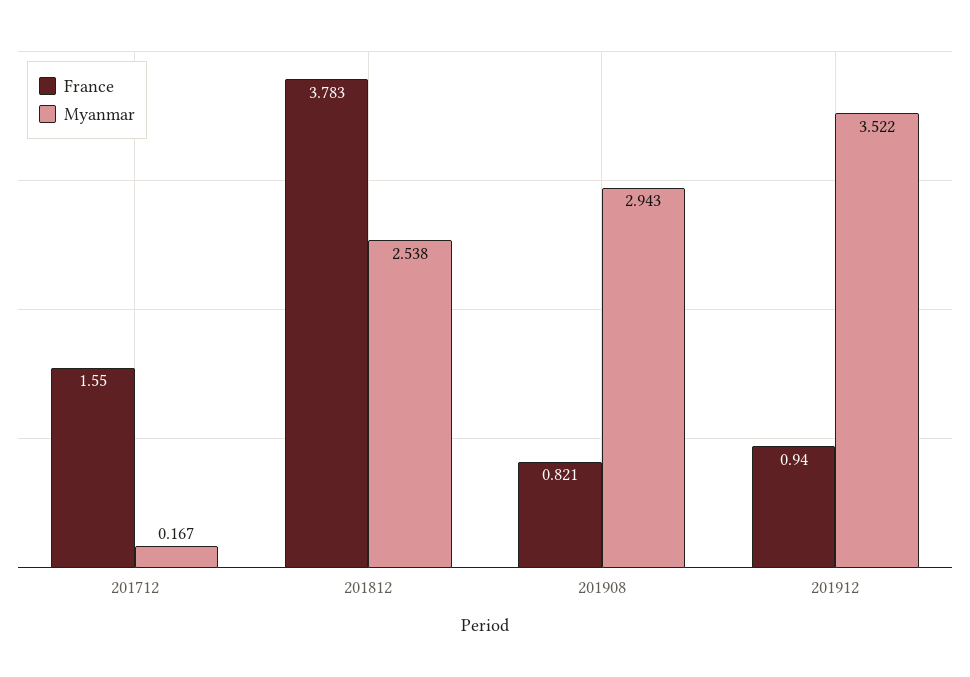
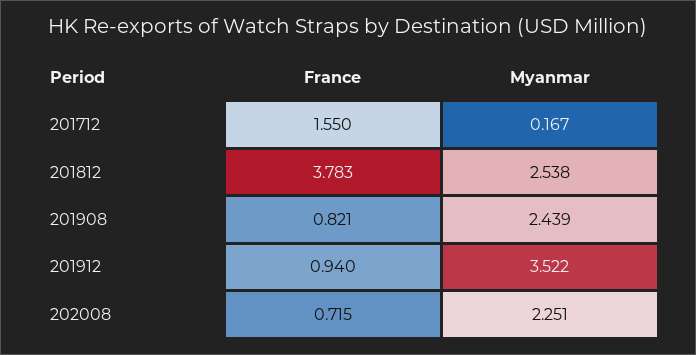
Myanmar, 201908: 2.943 -> 2.439
France, 202008: none -> 0.715
Myanmar, 202008: none -> 2.251

